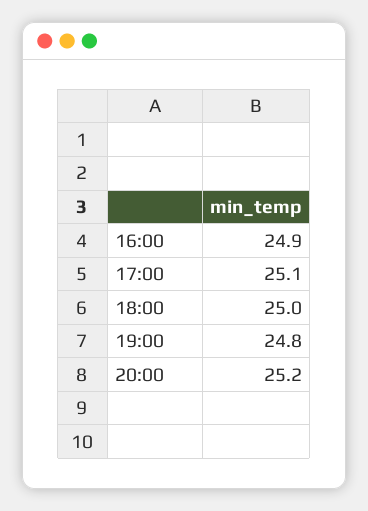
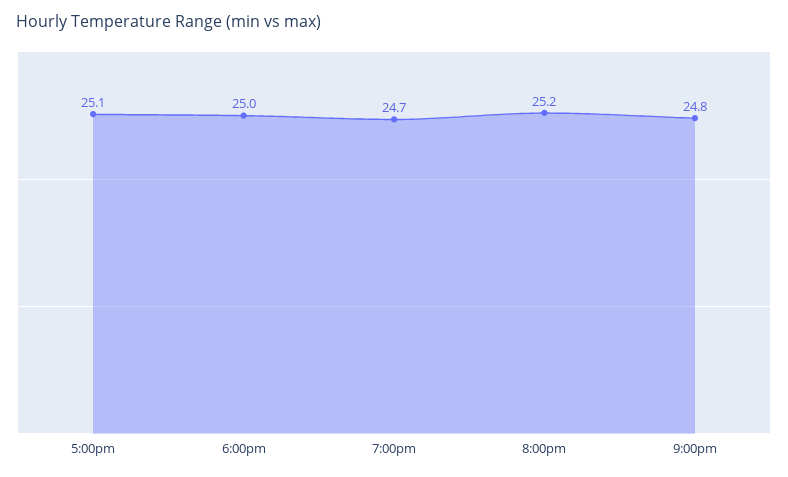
16:00: 24.9 -> none
19:00: 24.8 -> 24.7
9:00pm: none -> 24.8

